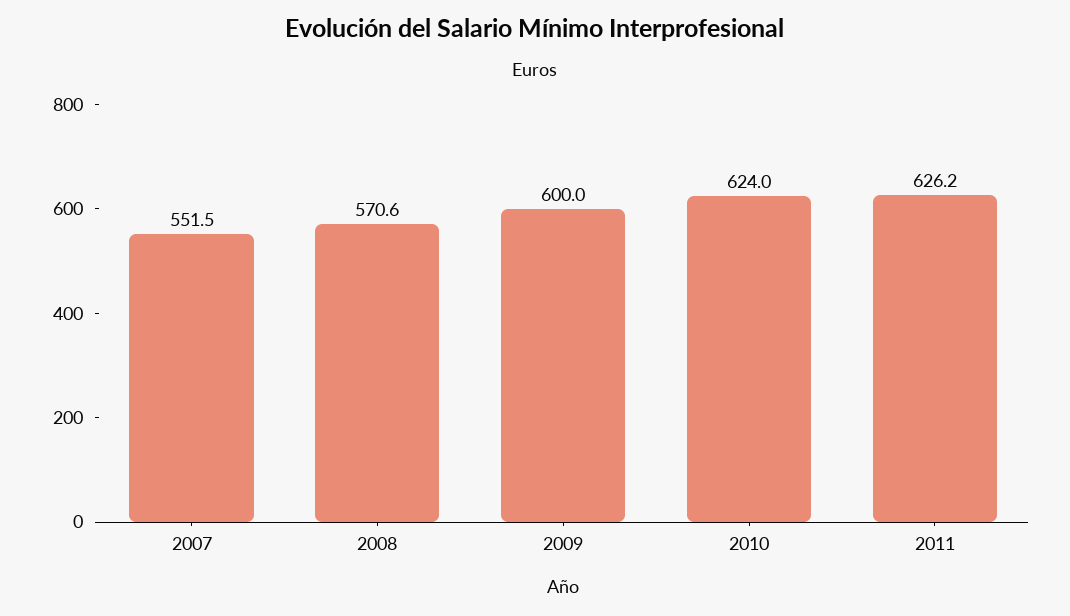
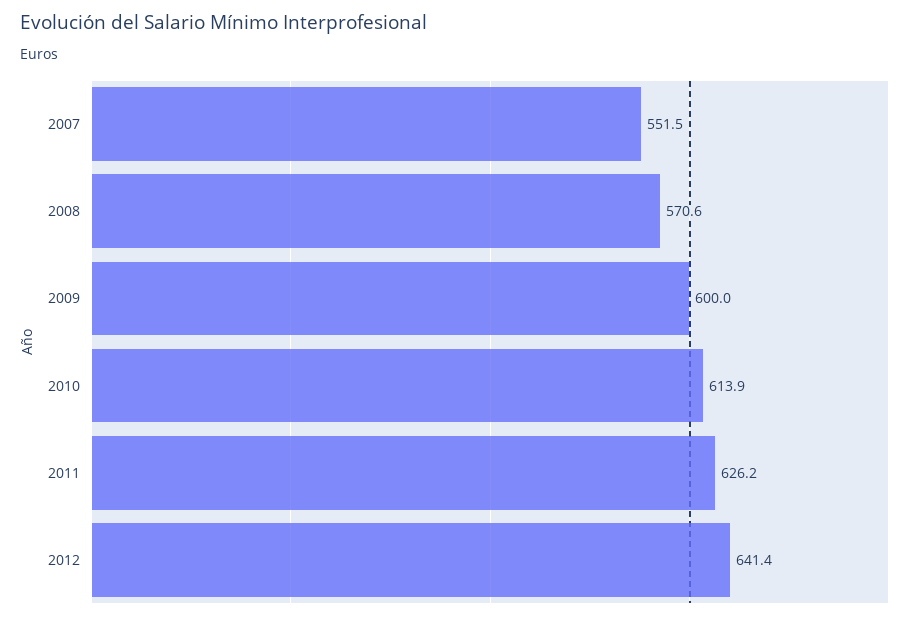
2010: 624 -> 613.9
2012: none -> 641.4

